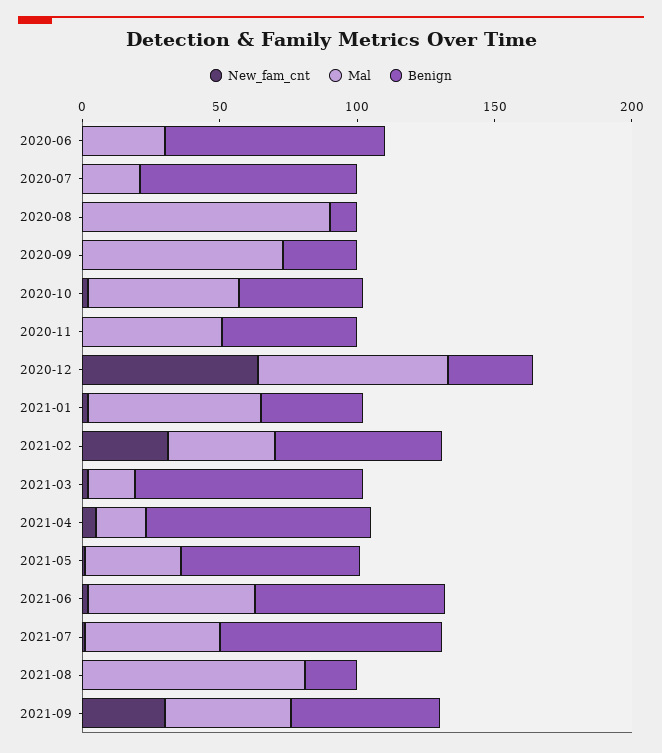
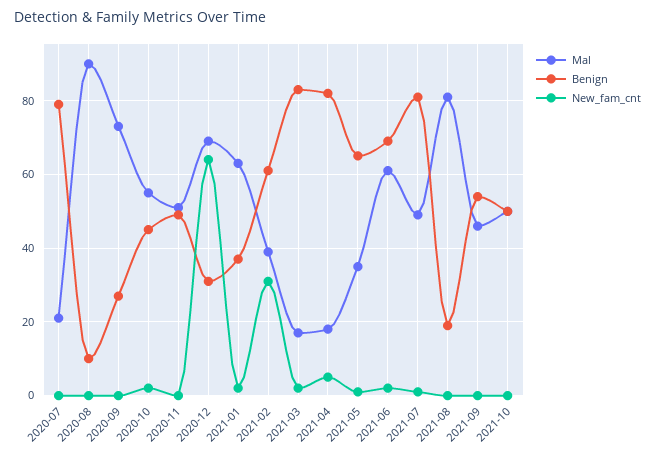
New_fam_cnt, 2020-06: 0 -> none
Mal, 2020-06: 30 -> none
Benign, 2020-06: 80 -> none
New_fam_cnt, 2021-09: 30 -> 0
Mal, 2021-10: none -> 50
Benign, 2021-10: none -> 50
New_fam_cnt, 2021-10: none -> 0

